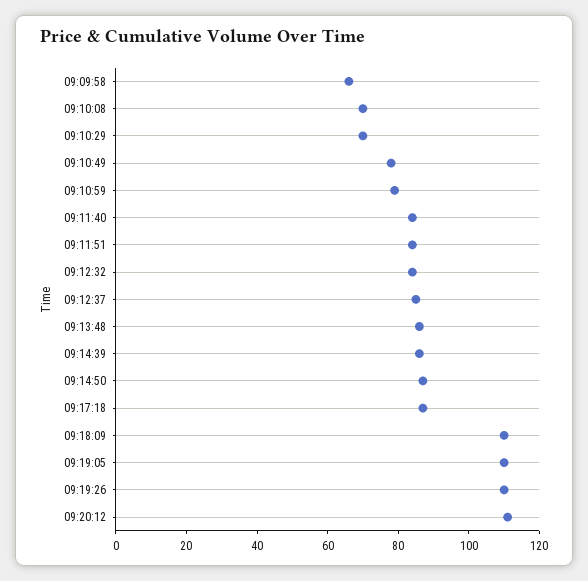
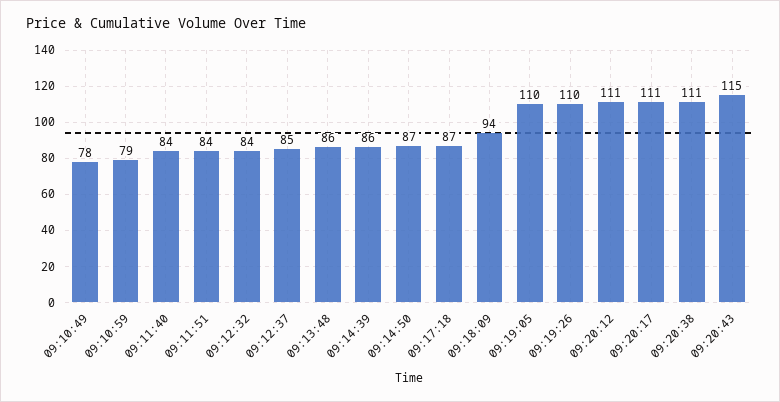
09:09:58: 65 -> none
09:10:08: 70 -> none
09:10:29: 70 -> none
09:18:09: 110 -> 94
09:20:17: none -> 111
09:20:38: none -> 111
09:20:43: none -> 115

